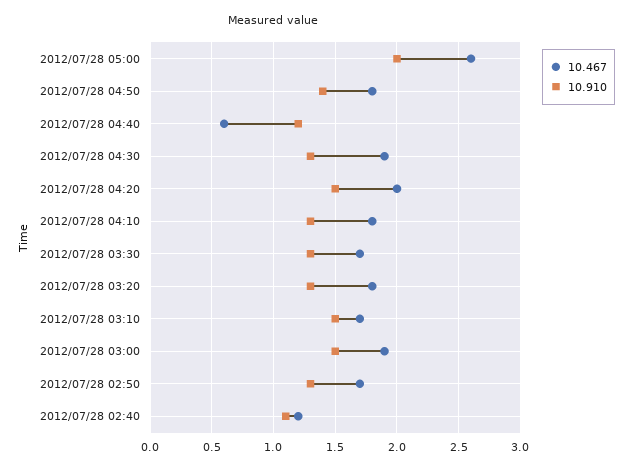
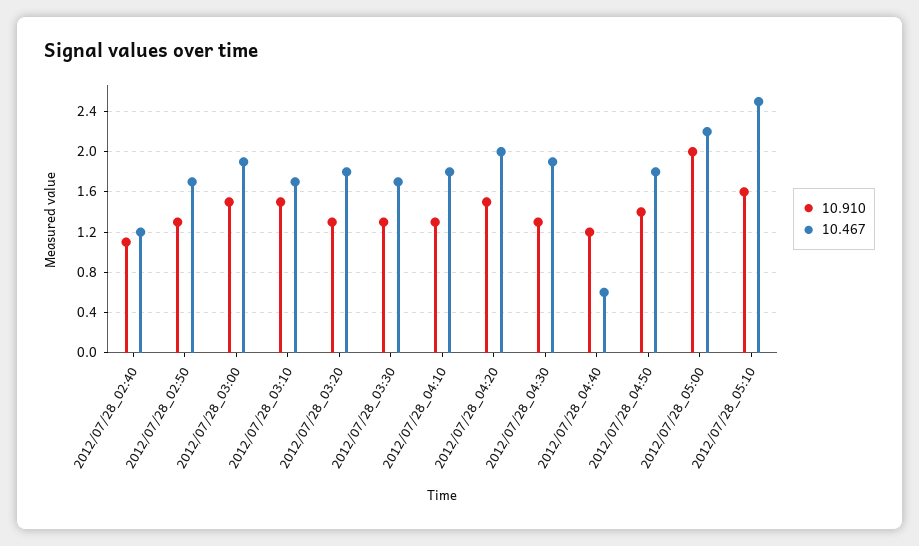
10.467, 2012/07/28 05:00: 2.6 -> 2.2
10.910, 2012/07/28_05:10: none -> 1.6
10.467, 2012/07/28_05:10: none -> 2.5

